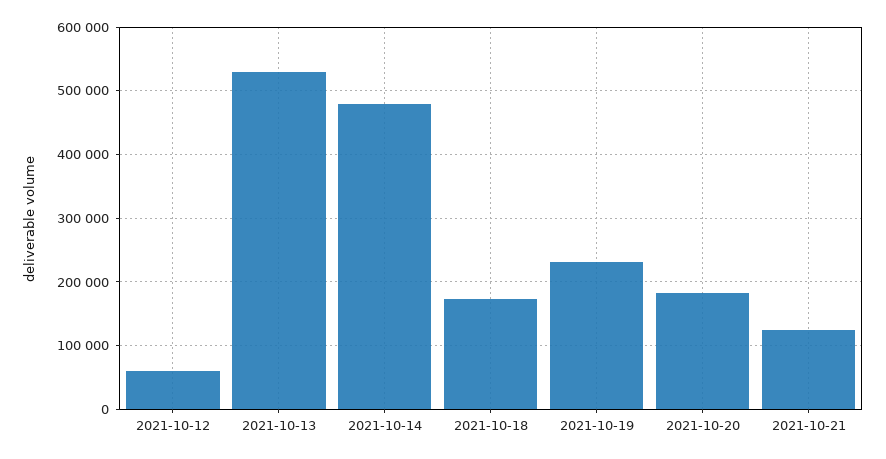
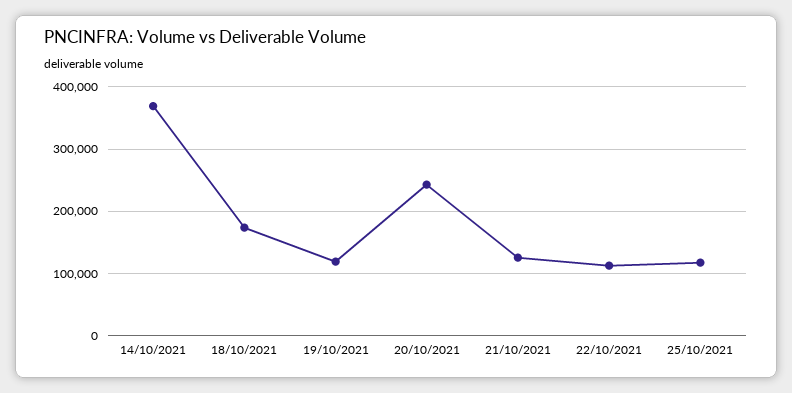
2021-10-12: 60000 -> none
2021-10-13: 530000 -> none
2021-10-14: 480000 -> 370000
2021-10-19: 230000 -> 120000
2021-10-20: 180000 -> 240000
22/10/2021: none -> 110000
25/10/2021: none -> 120000

